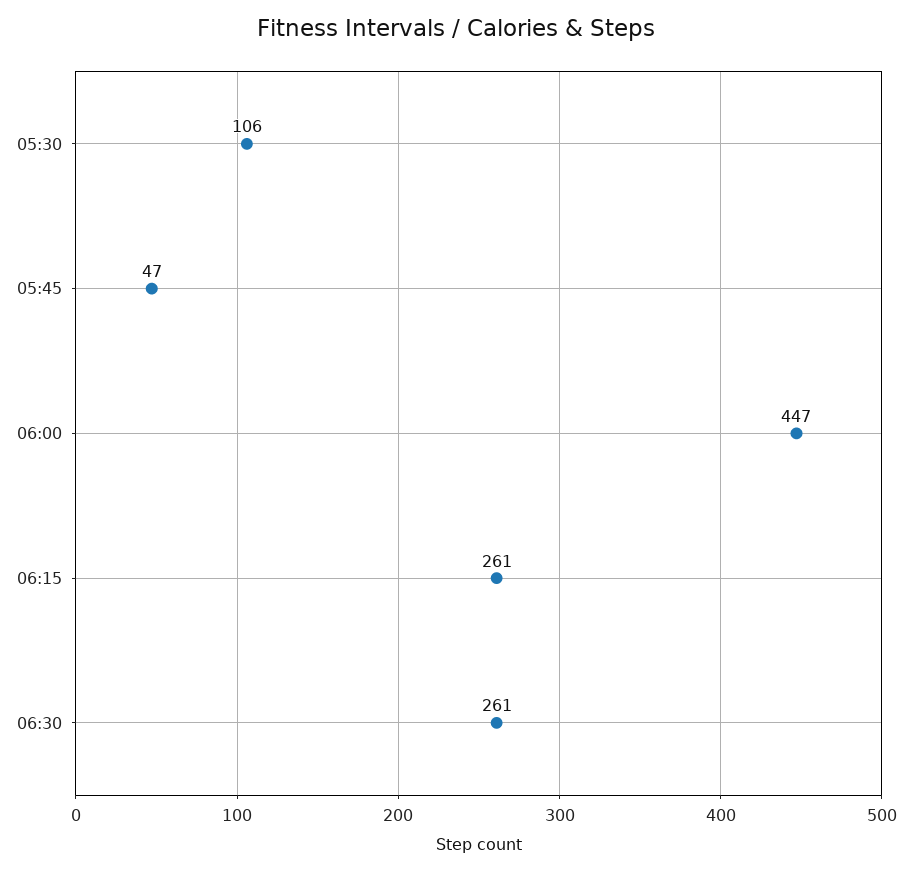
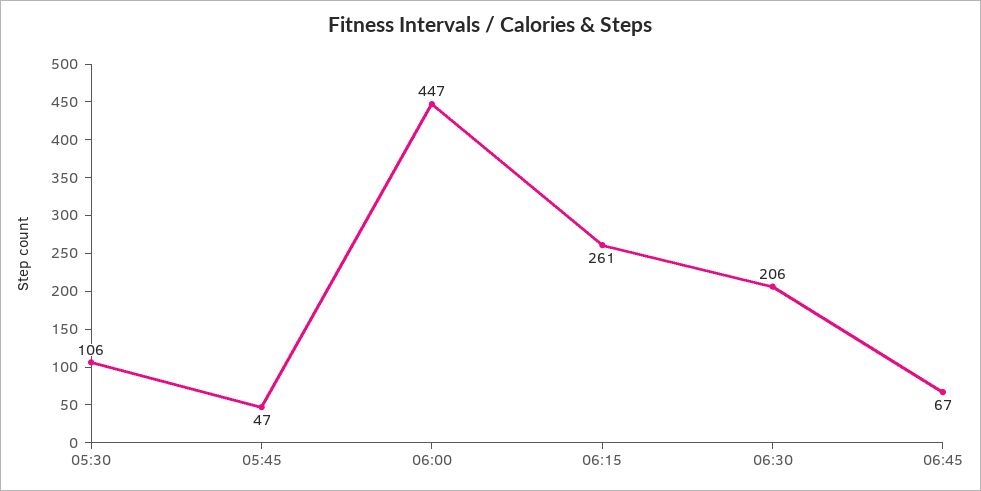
06:30: 261 -> 206
06:45: none -> 67

